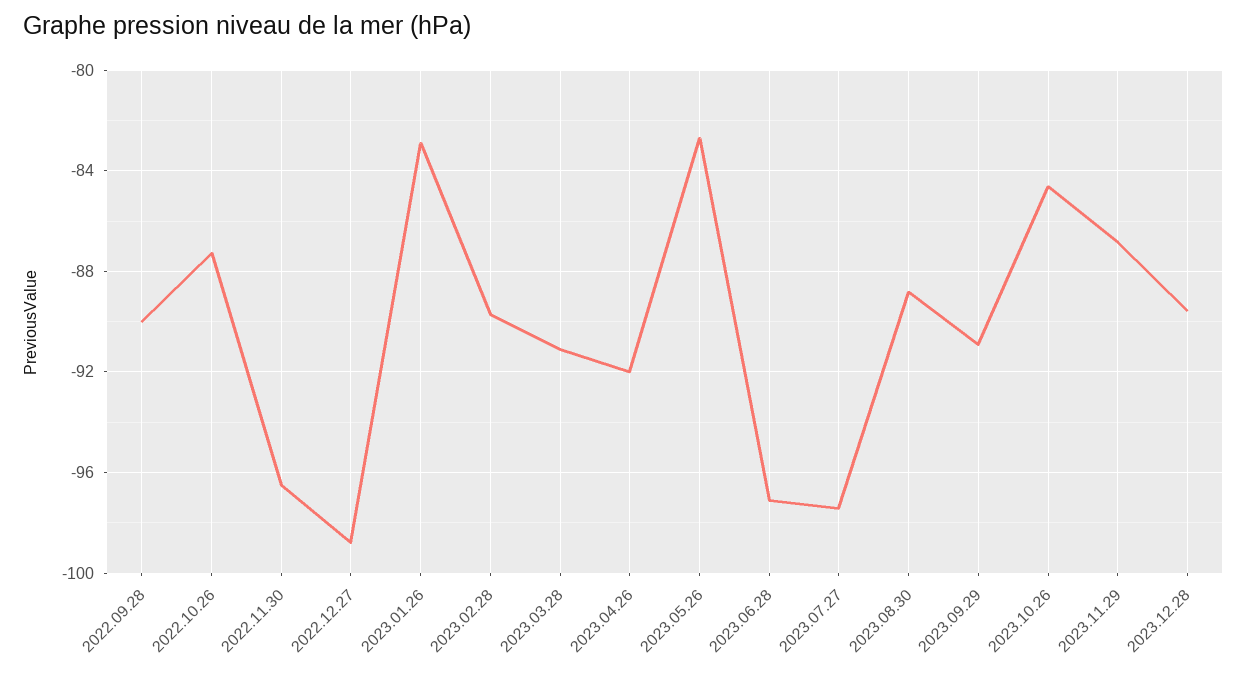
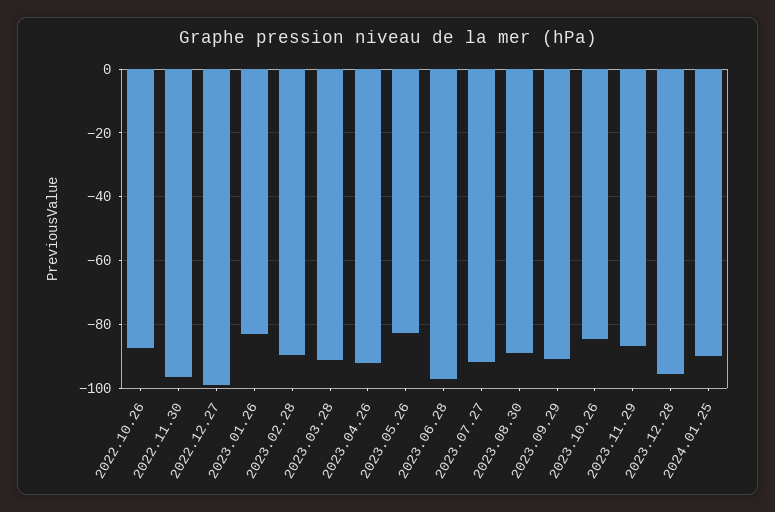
2022.09.28: -90 -> none
2023.07.27: -97.5 -> -92
2023.12.28: -89.5 -> -96
2024.01.25: none -> -90

